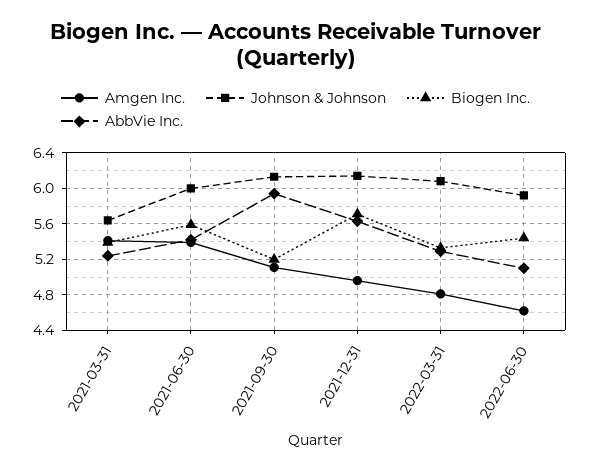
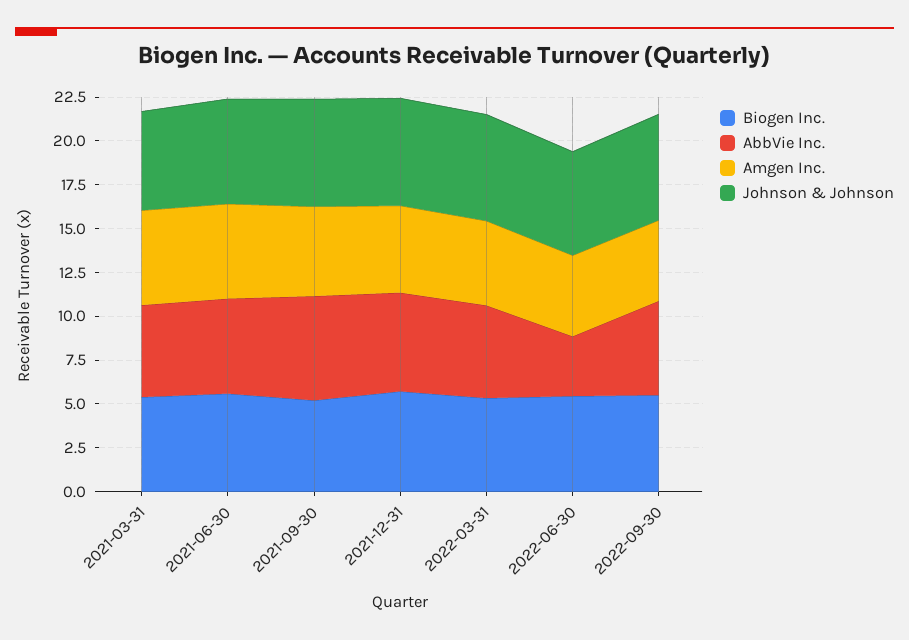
AbbVie Inc., 2022-06-30: 5.1 -> 3.5
Biogen Inc., 2022-09-30: none -> 5.5
AbbVie Inc., 2022-09-30: none -> 5.5
Amgen Inc., 2022-09-30: none -> 4.5
Johnson & Johnson, 2022-09-30: none -> 6

